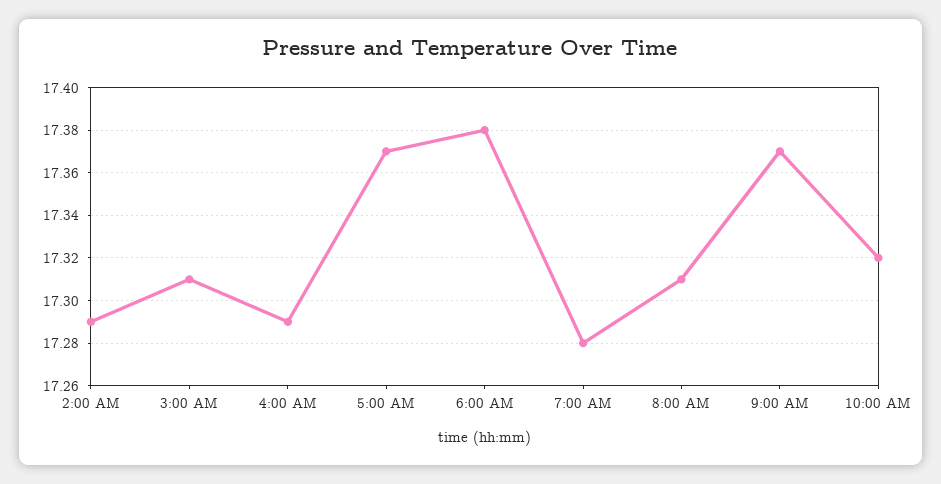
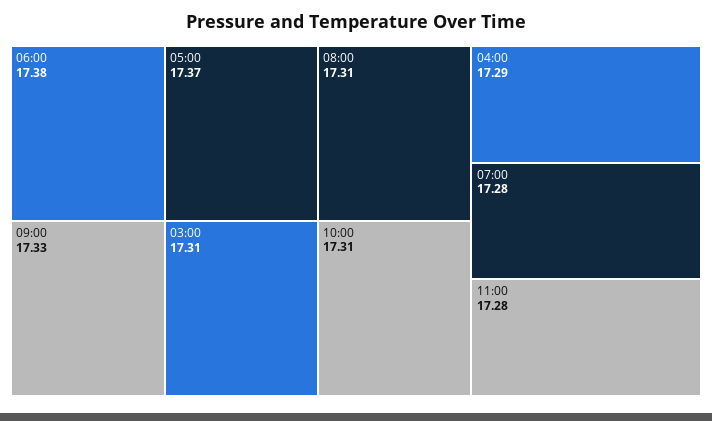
2:00 AM: 17.29 -> none
9:00 AM: 17.37 -> 17.33
10:00 AM: 17.32 -> 17.31
11:00: none -> 17.28

